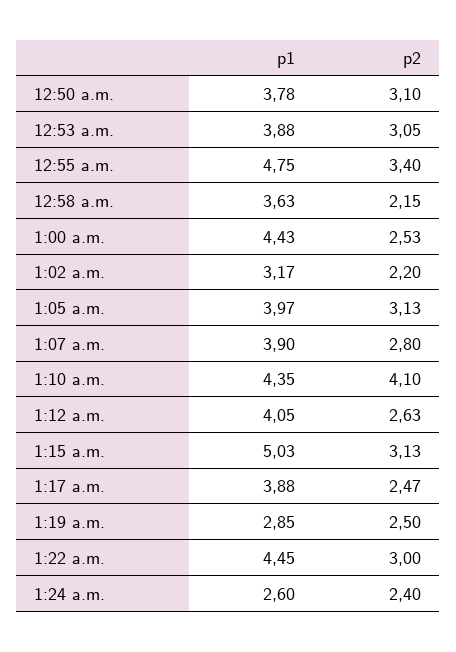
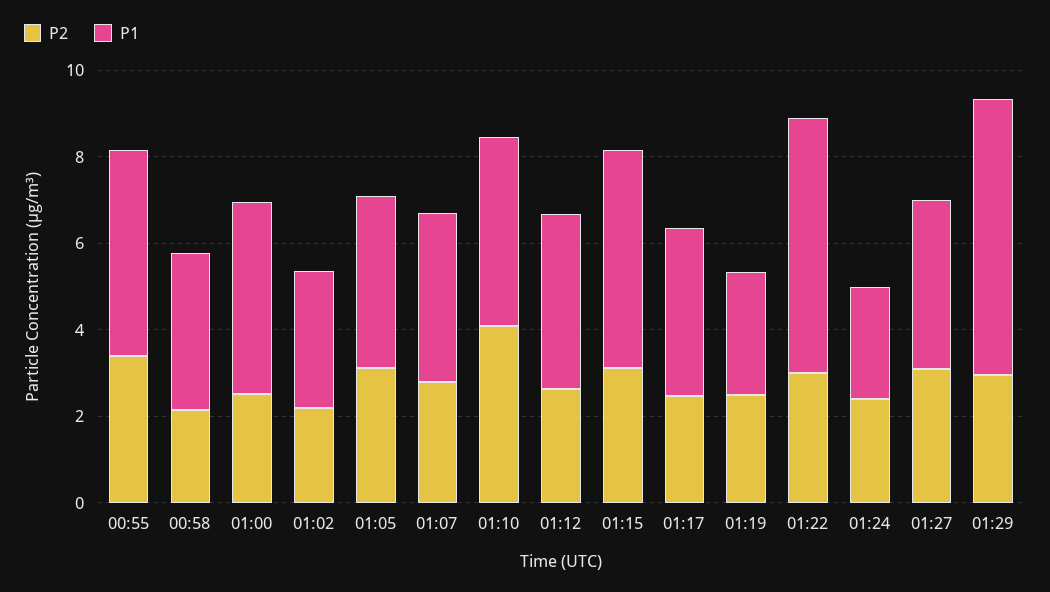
p1, 12:50 a.m.: 3.78 -> none
p2, 12:50 a.m.: 3.1 -> none
p1, 12:53 a.m.: 3.88 -> none
p2, 12:53 a.m.: 3.05 -> none
p1, 1:22 a.m.: 4.45 -> 6
p2, 01:27: none -> 3
p1, 01:27: none -> 4
p2, 01:29: none -> 3
p1, 01:29: none -> 6.5

